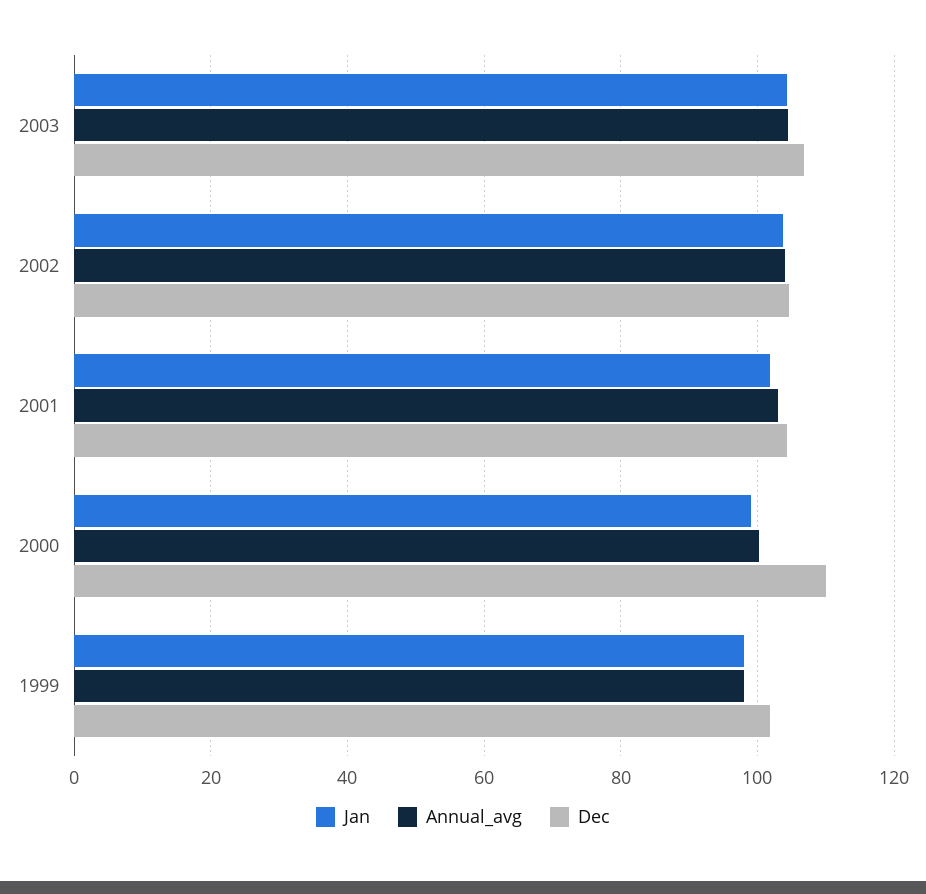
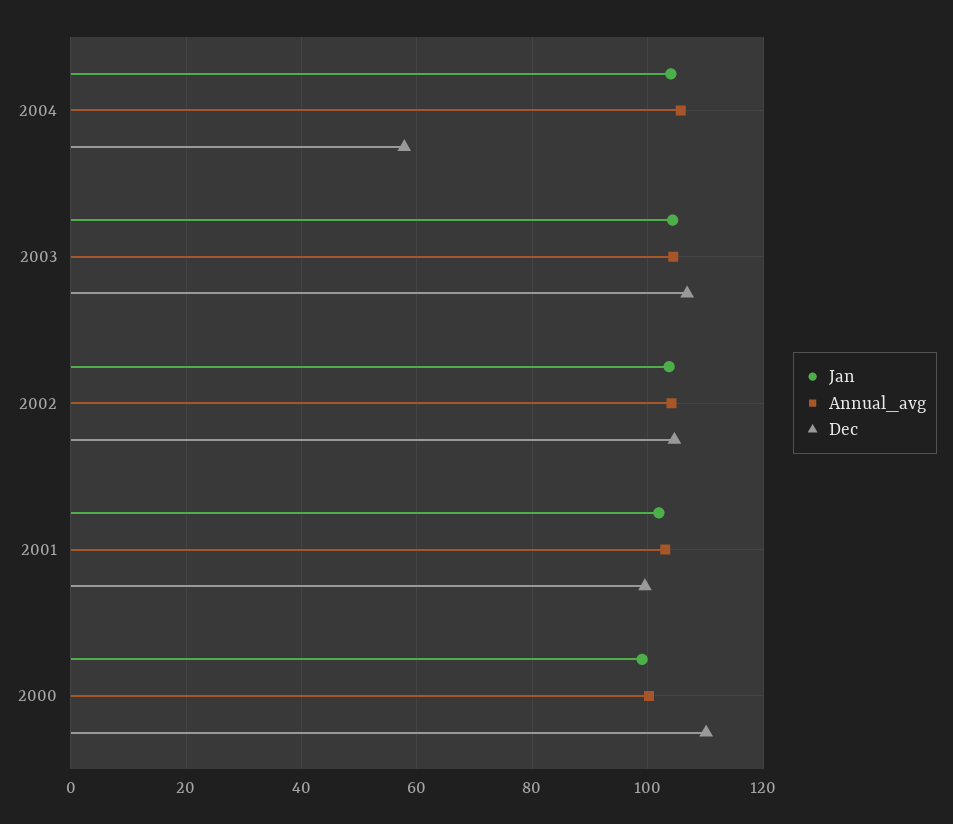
Dec, 2001: 104 -> 100
Jan, 1999: 98 -> none
Annual_avg, 1999: 98 -> none
Dec, 1999: 102 -> none
Jan, 2004: none -> 104
Annual_avg, 2004: none -> 106
Dec, 2004: none -> 58

